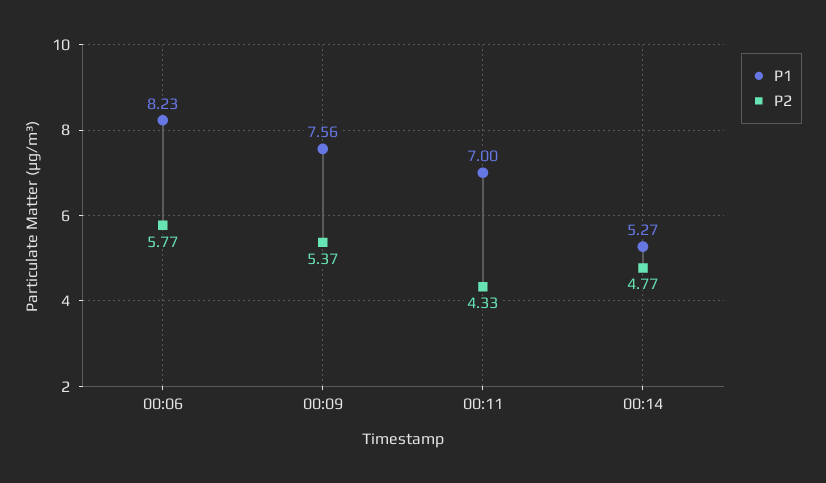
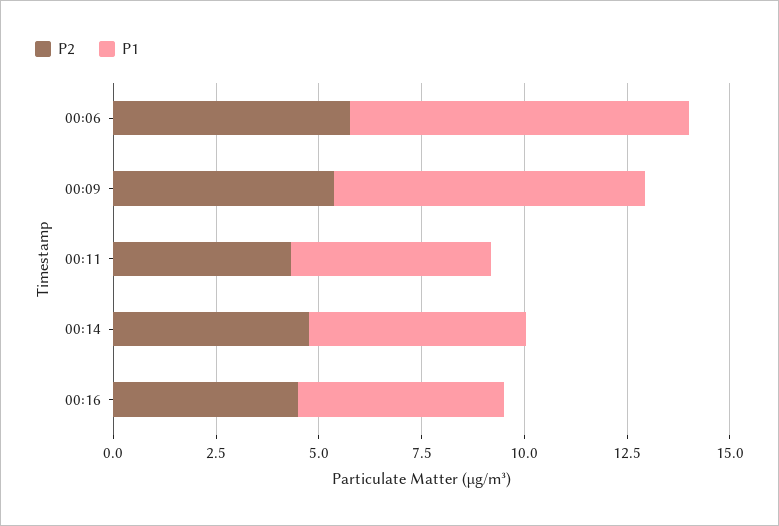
P1, 00:11: 7 -> 5
P2, 00:16: none -> 4.5
P1, 00:16: none -> 5

